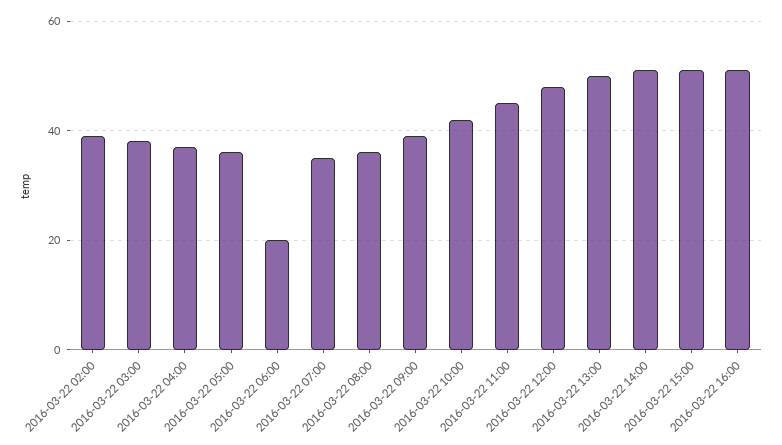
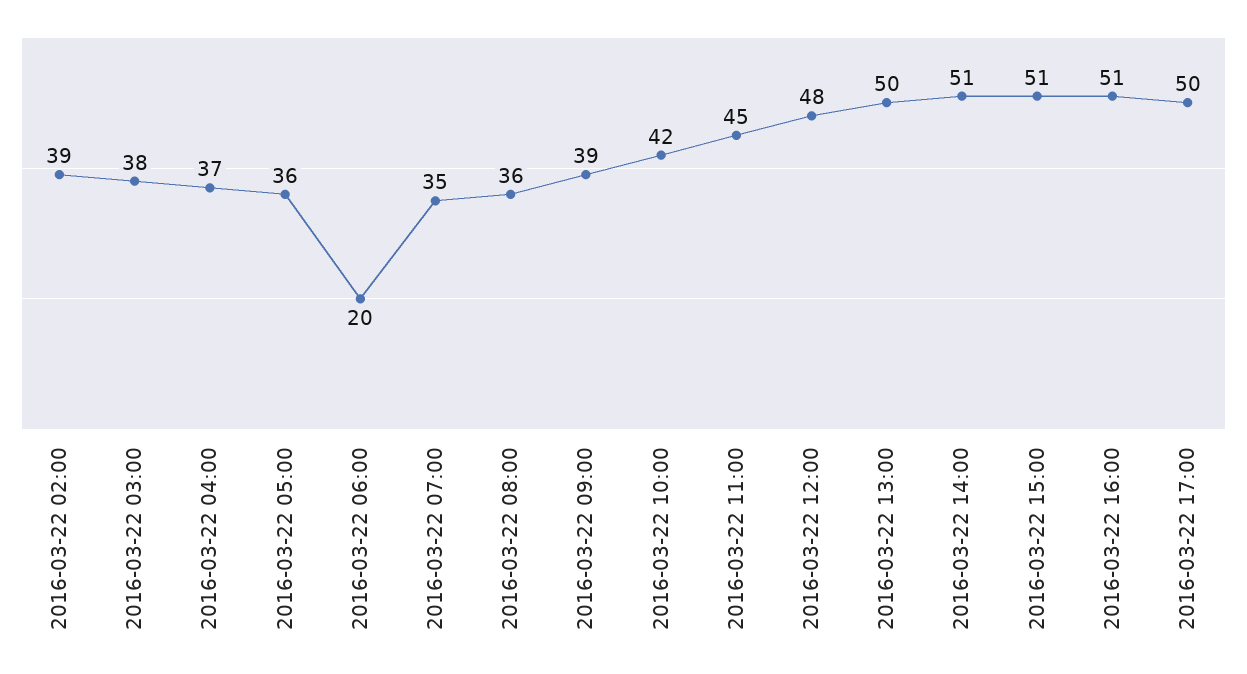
2016-03-22 17:00: none -> 50

